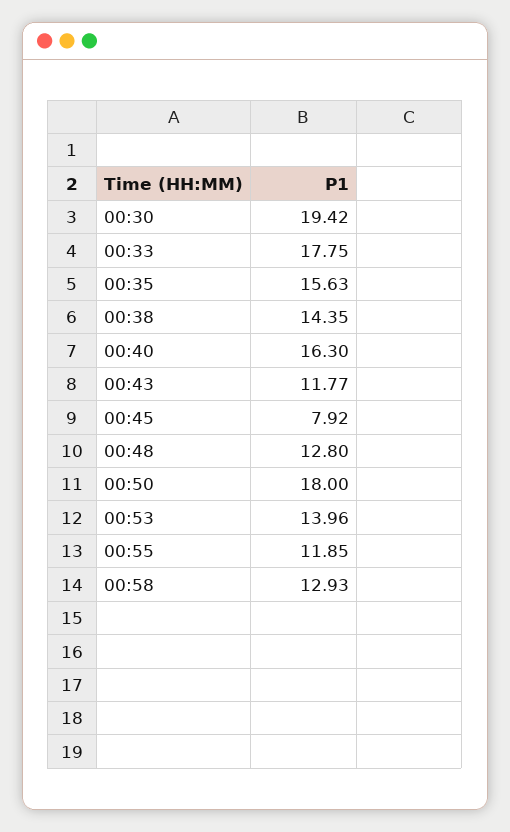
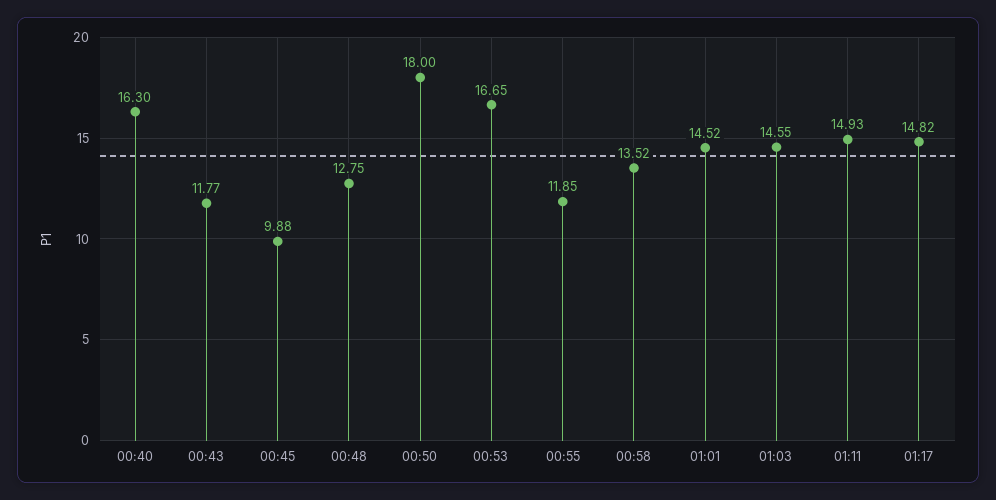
00:30: 19.42 -> none
00:33: 17.75 -> none
00:35: 15.63 -> none
00:38: 14.35 -> none
00:45: 7.92 -> 9.88
00:48: 12.8 -> 12.75
00:53: 13.96 -> 16.65
00:58: 12.93 -> 13.52
01:01: none -> 14.52
01:03: none -> 14.55
01:11: none -> 14.93
01:17: none -> 14.82

